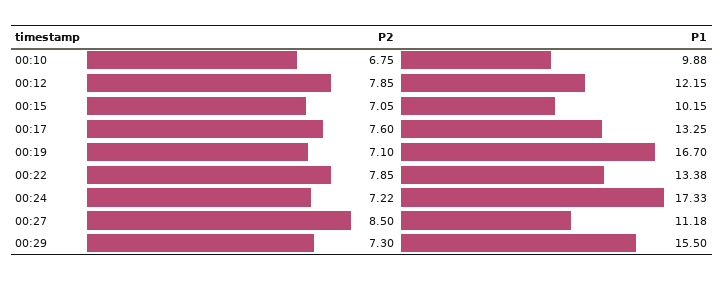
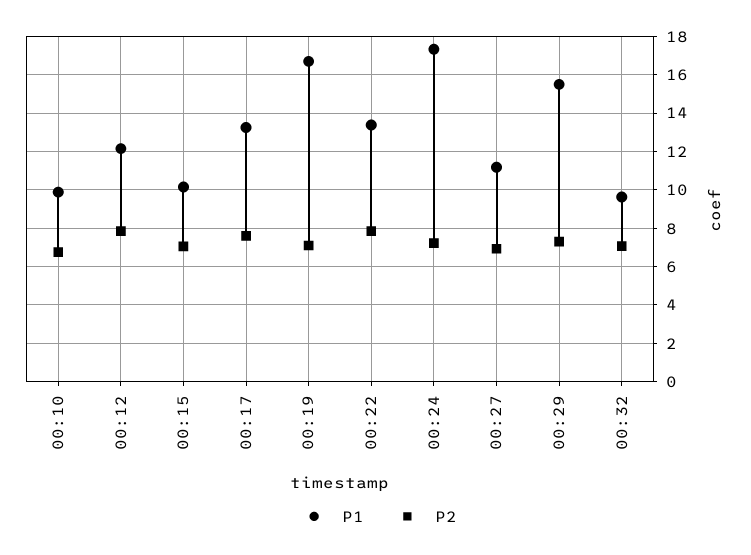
P2, 00:27: 8.5 -> 7
P1, 00:32: none -> 9.5
P2, 00:32: none -> 7

